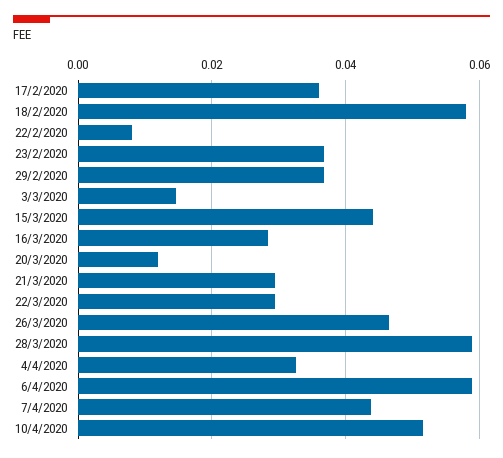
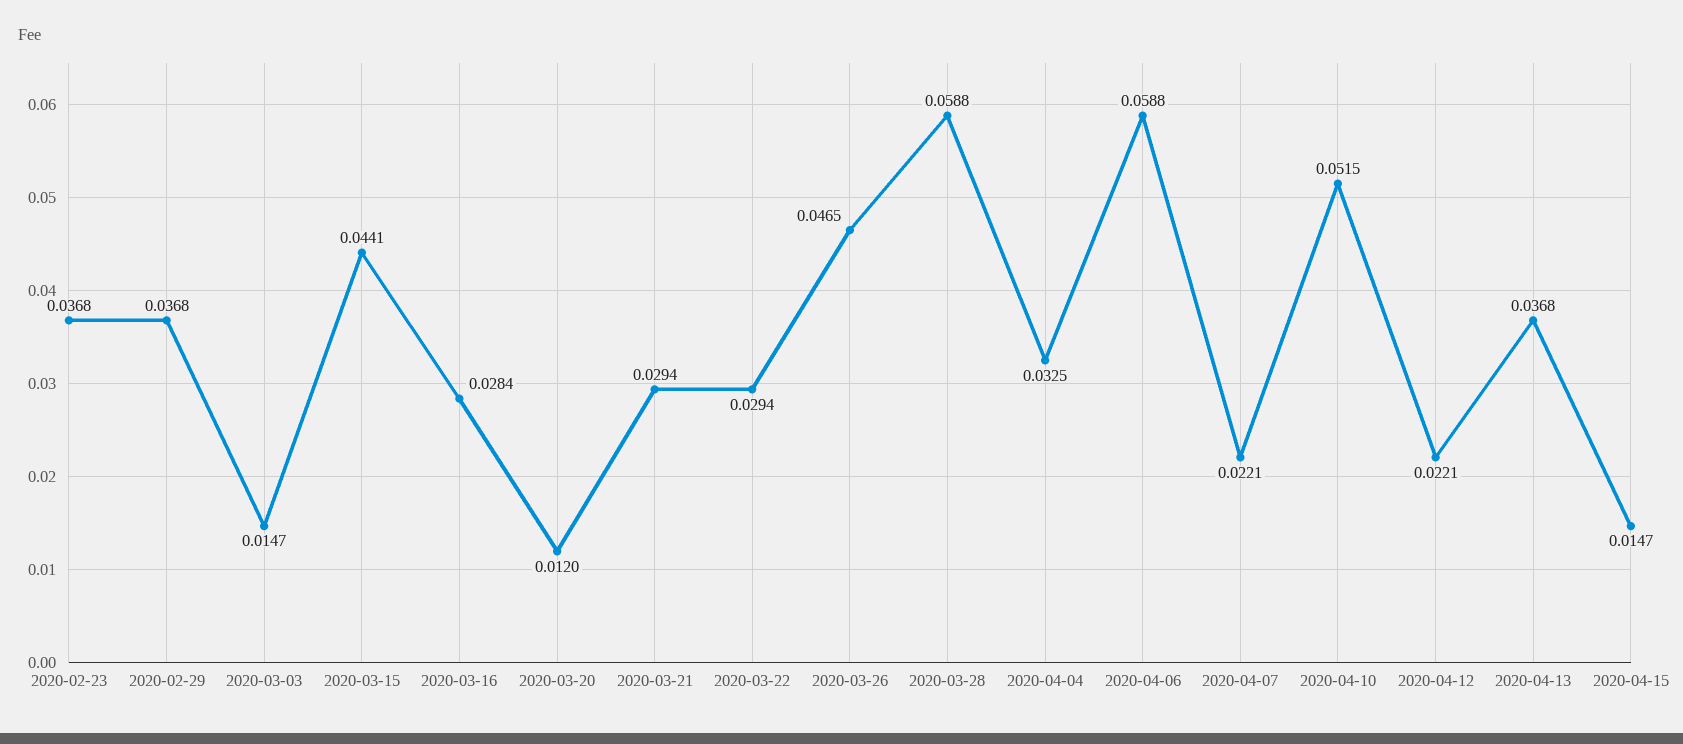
17/2/2020: 0.036 -> none
18/2/2020: 0.058 -> none
22/2/2020: 0.008 -> none
7/4/2020: 0.044 -> 0.0221
2020-04-12: none -> 0.0221
2020-04-13: none -> 0.0368
2020-04-15: none -> 0.0147

